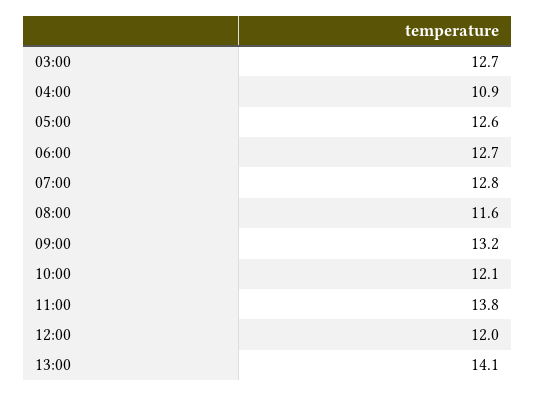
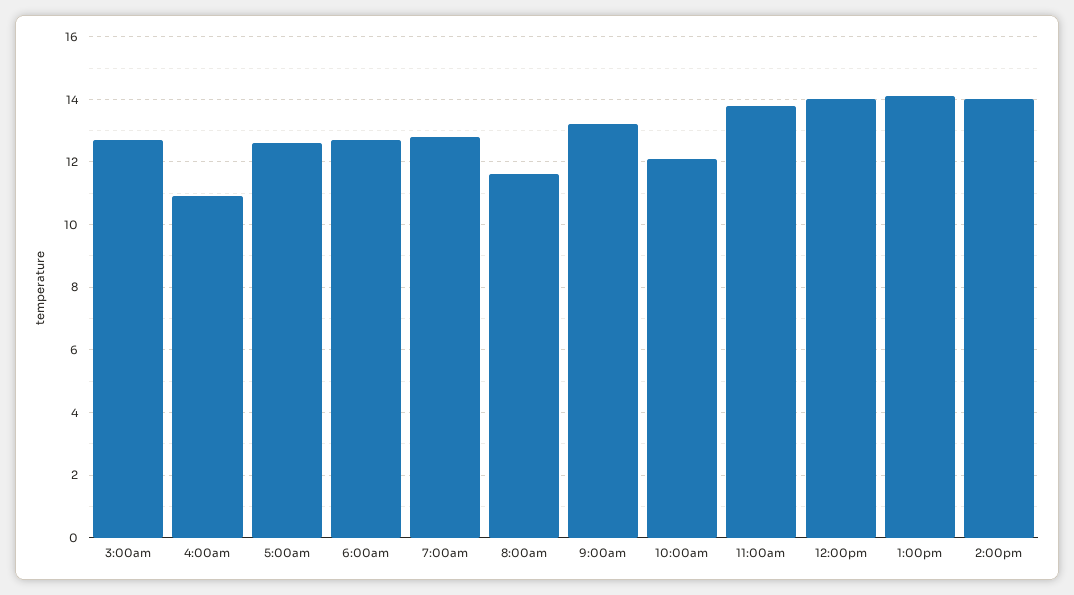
12:00: 12 -> 14
2:00pm: none -> 14

